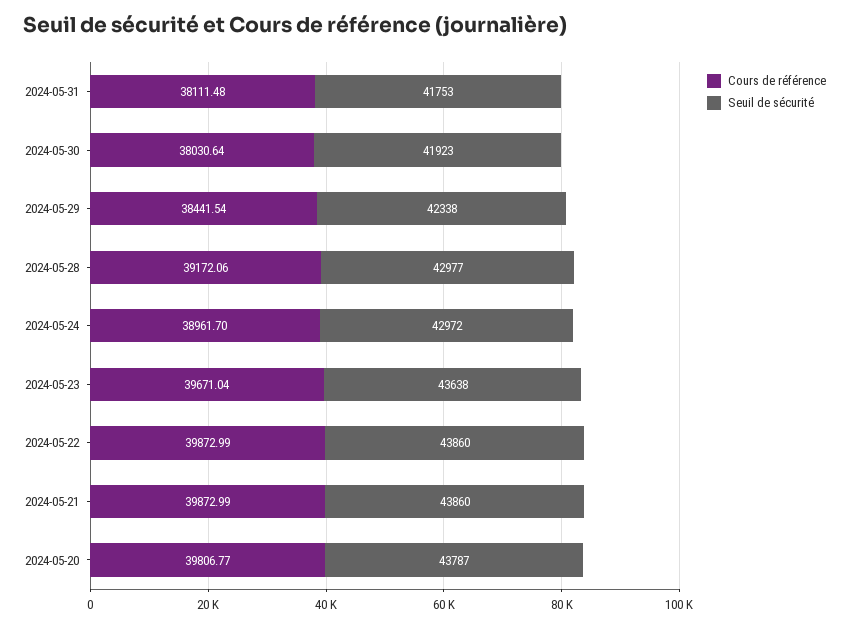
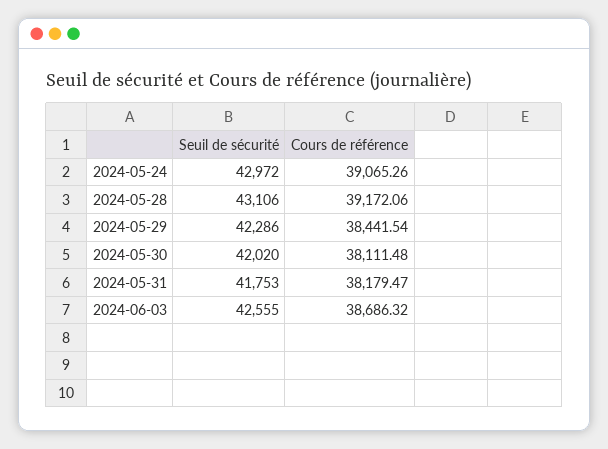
Cours de référence, 2024-05-31: 38111.48 -> 38179.47
Cours de référence, 2024-05-30: 38030.64 -> 38111.48
Seuil de sécurité, 2024-05-30: 41923 -> 42020
Seuil de sécurité, 2024-05-29: 42338 -> 42286
Seuil de sécurité, 2024-05-28: 42977 -> 43106
Cours de référence, 2024-05-24: 38961.7 -> 39065.26
Cours de référence, 2024-05-23: 39671.04 -> none
Seuil de sécurité, 2024-05-23: 43638 -> none
Cours de référence, 2024-05-22: 39872.99 -> none
Seuil de sécurité, 2024-05-22: 43860 -> none
Cours de référence, 2024-05-21: 39872.99 -> none
Seuil de sécurité, 2024-05-21: 43860 -> none
Cours de référence, 2024-05-20: 39806.77 -> none
Seuil de sécurité, 2024-05-20: 43787 -> none
Seuil de sécurité, 2024-06-03: none -> 42555
Cours de référence, 2024-06-03: none -> 38686.32

